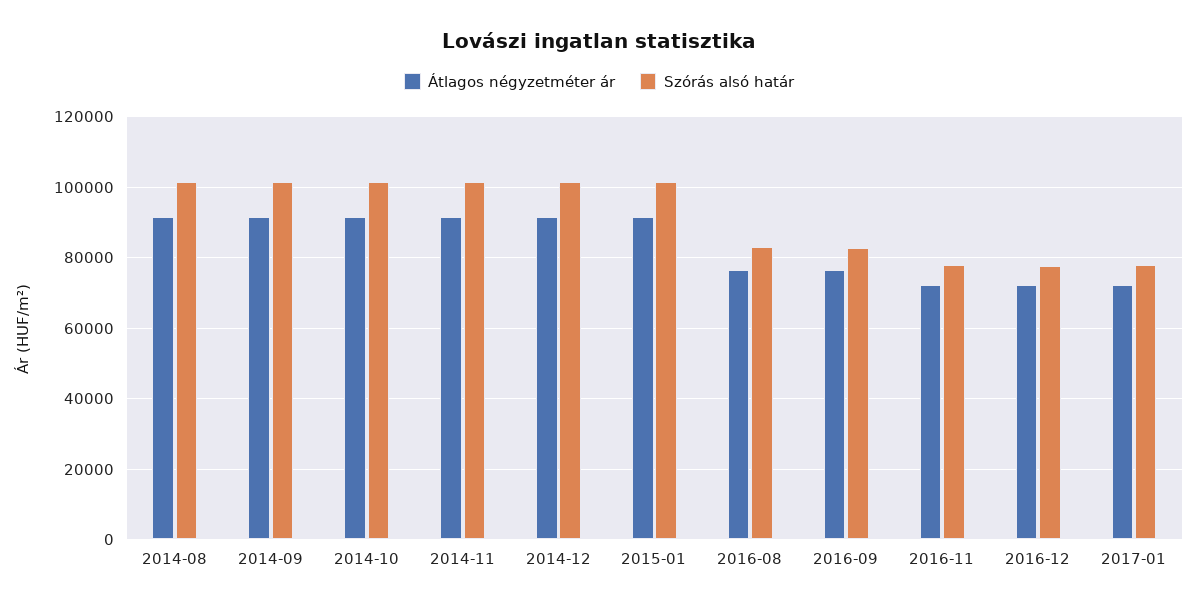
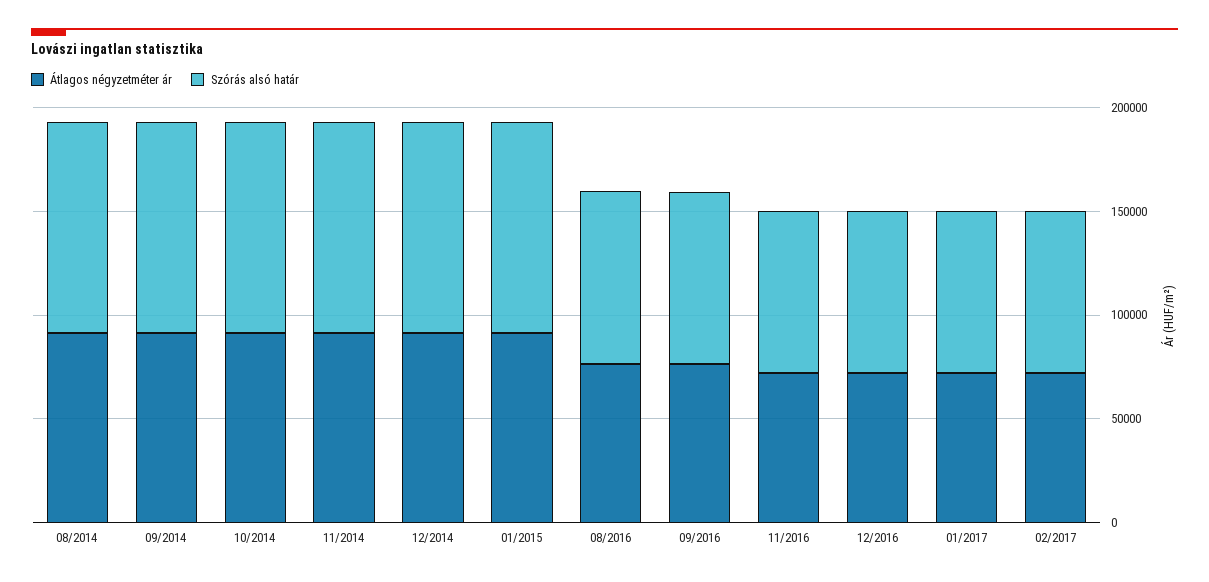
Átlagos négyzetméter ár, 02/2017: none -> 70000
Szórás alsó határ, 02/2017: none -> 80000

